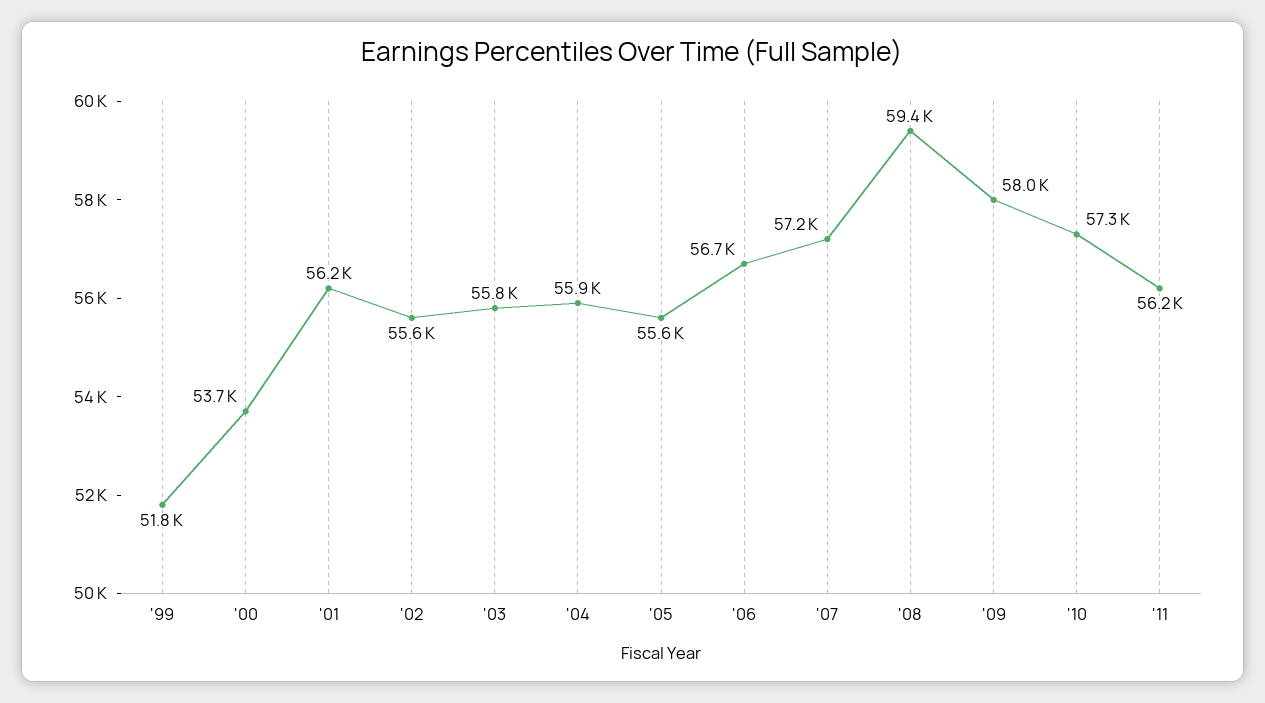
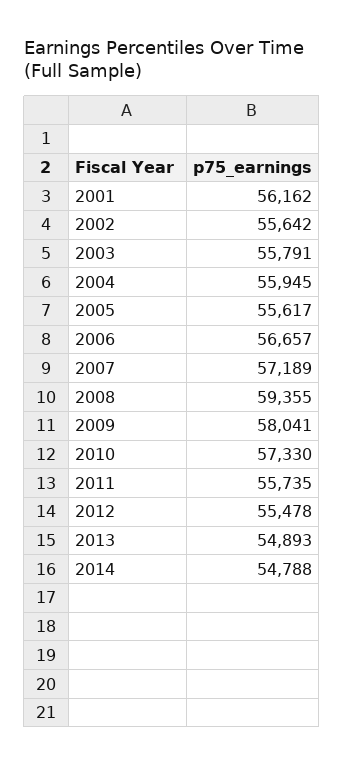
'99: 51800 -> none
'00: 53700 -> none
'11: 56200 -> 55735
2012: none -> 55478
2013: none -> 54893
2014: none -> 54788

